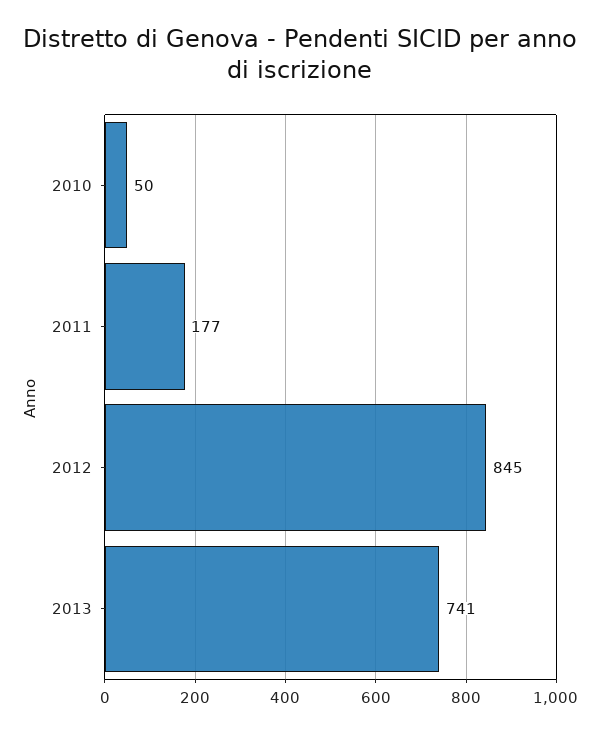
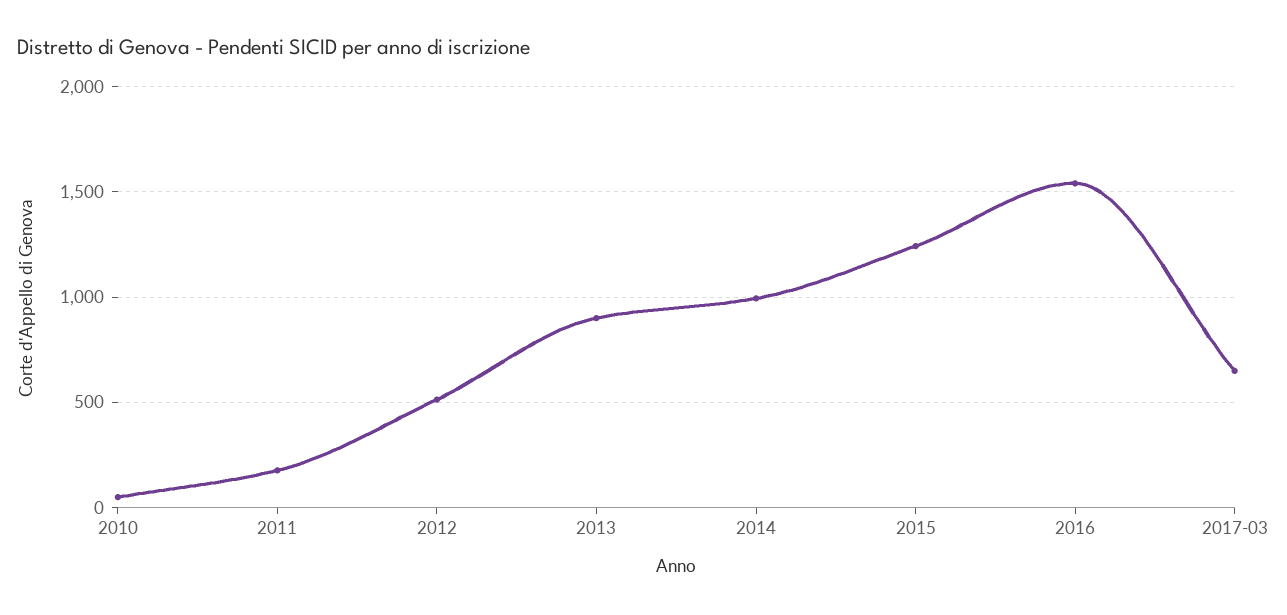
2012: 845 -> 500
2013: 741 -> 900
2014: none -> 1000
2015: none -> 1250
2016: none -> 1550
2017-03: none -> 650

